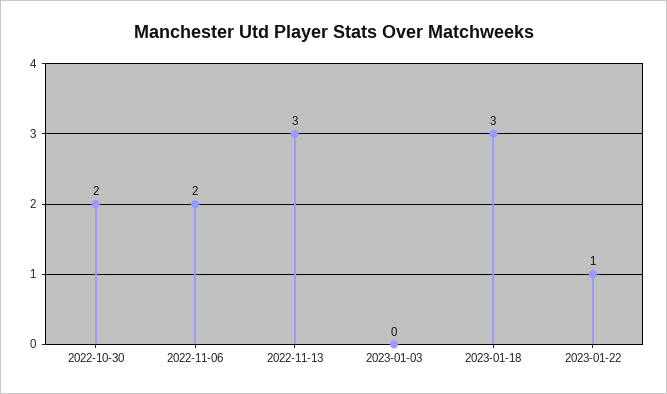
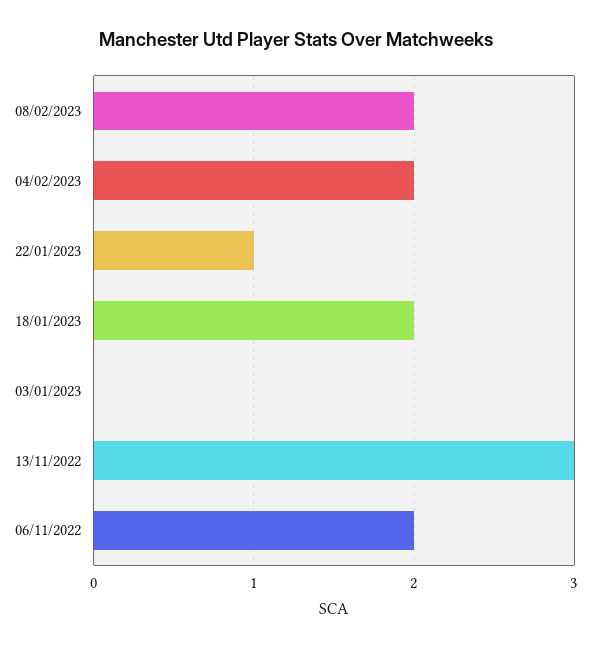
2022-10-30: 2 -> none
2023-01-18: 3 -> 2
08/02/2023: none -> 2
04/02/2023: none -> 2

